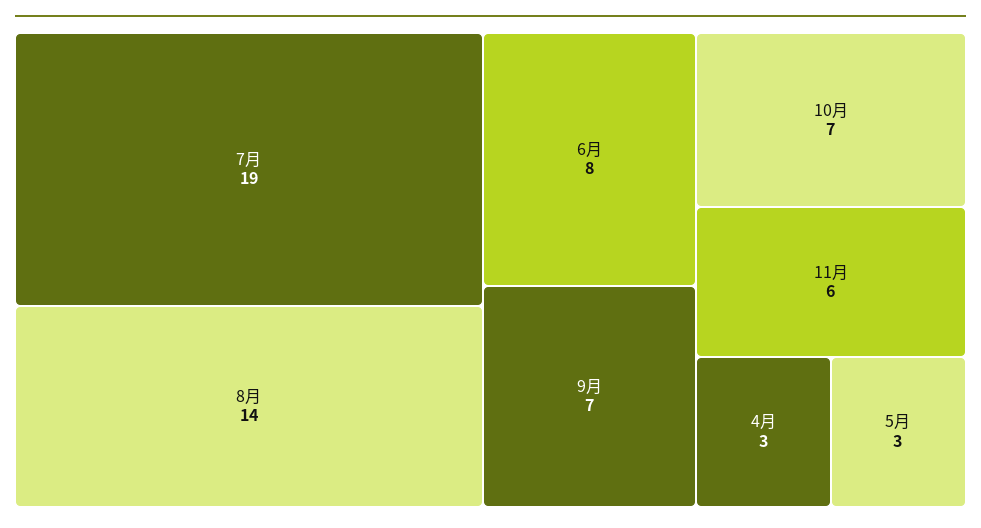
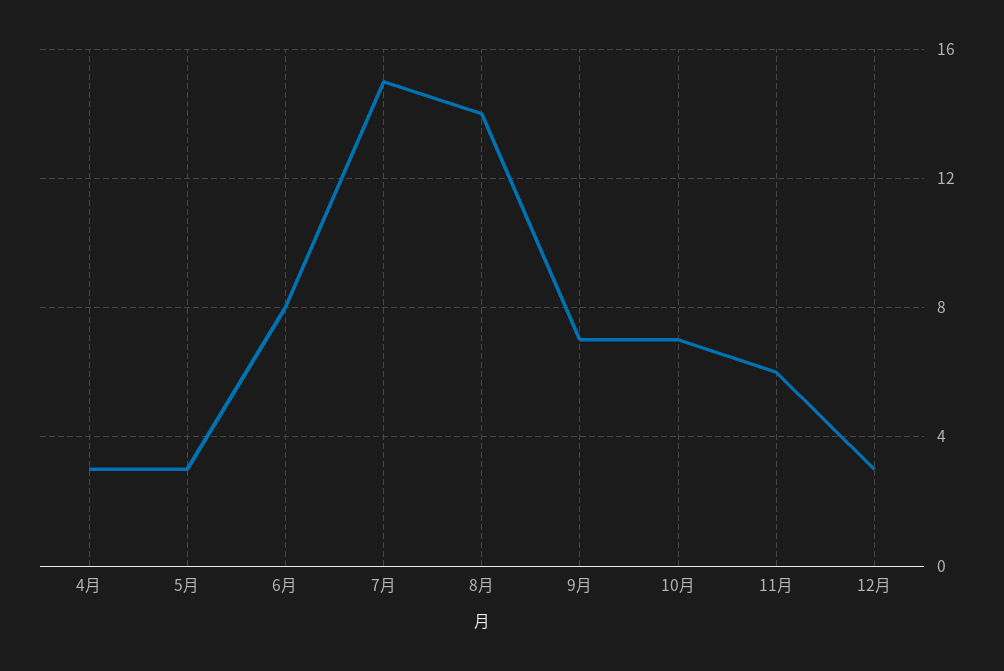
7月: 19 -> 15
12月: none -> 3

